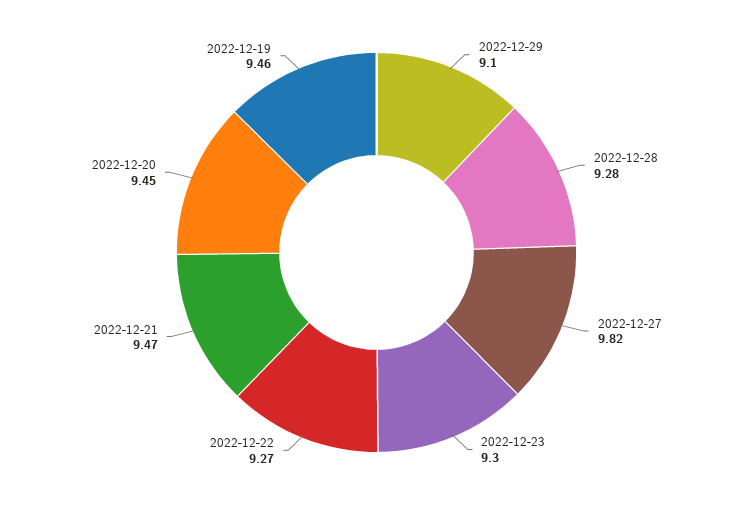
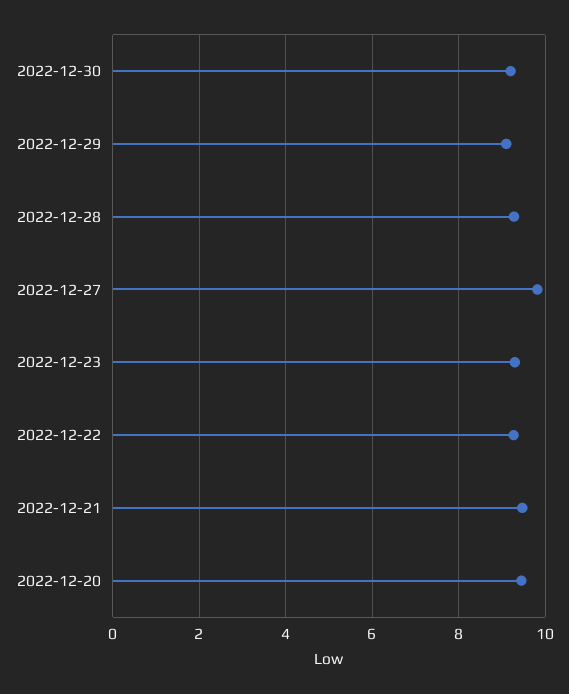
2022-12-19: 9.46 -> none
2022-12-30: none -> 9.2

